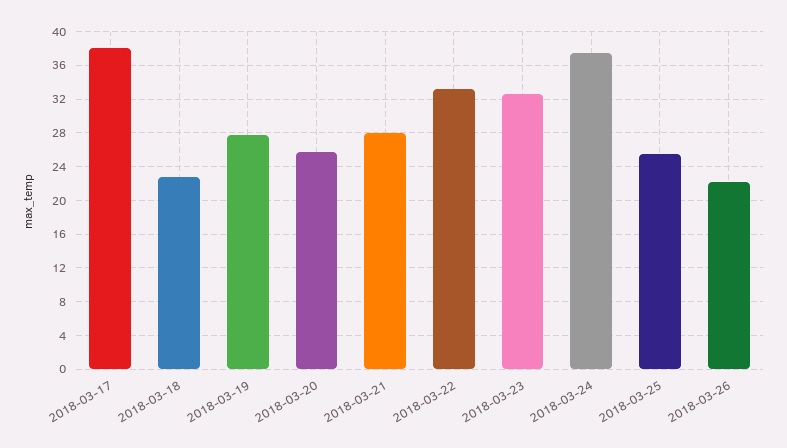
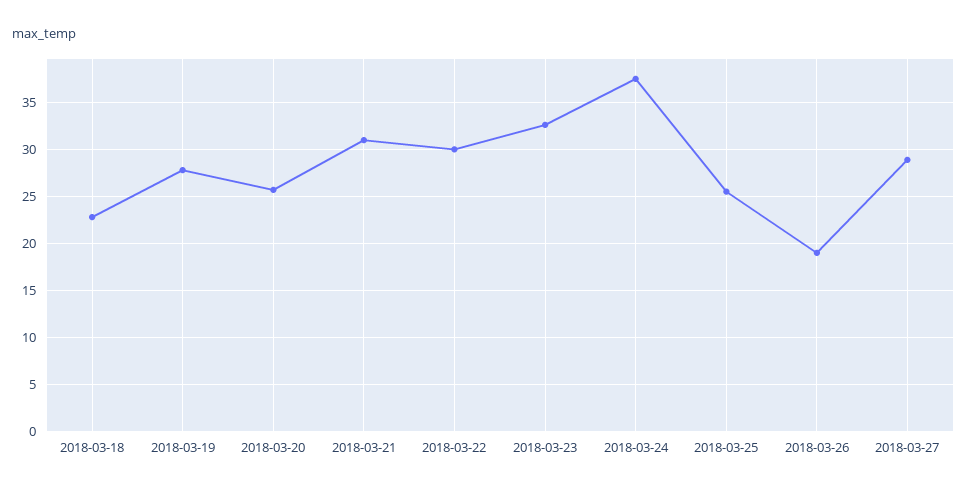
2018-03-17: 38 -> none
2018-03-21: 28 -> 31
2018-03-22: 33 -> 30
2018-03-26: 22 -> 19
2018-03-27: none -> 29

